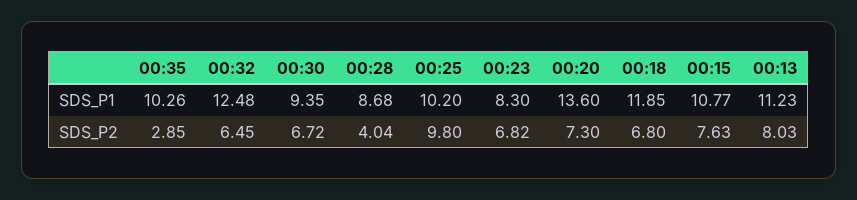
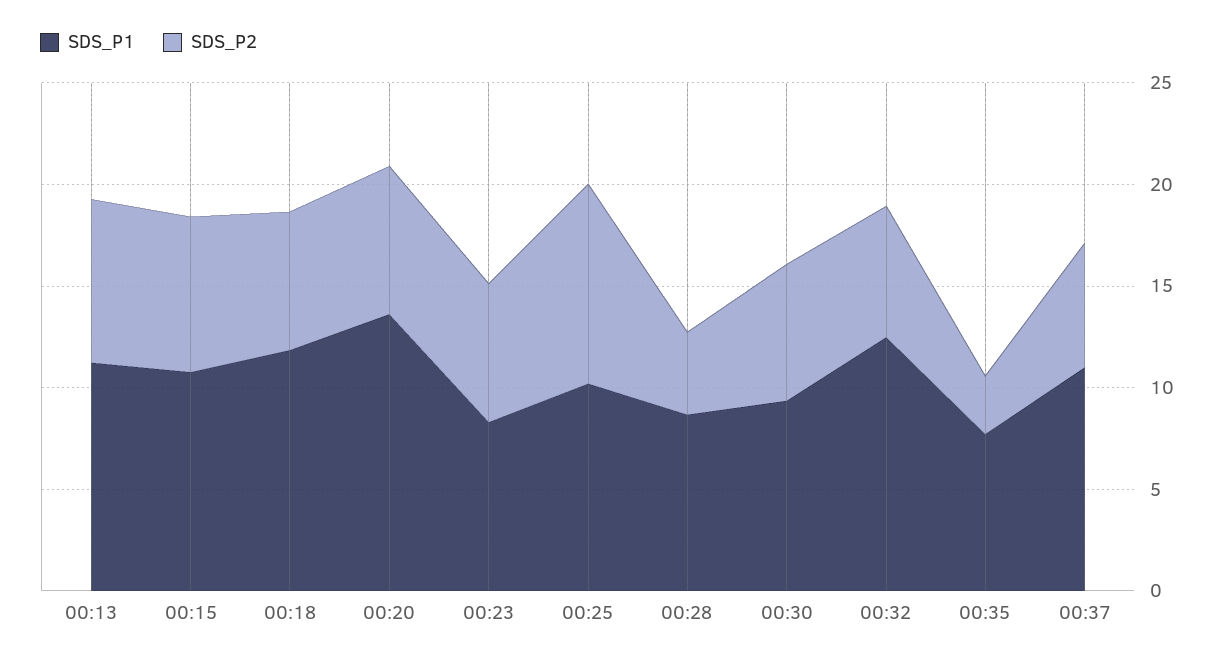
SDS_P1, 00:35: 10.26 -> 8
SDS_P1, 00:37: none -> 11
SDS_P2, 00:37: none -> 6

